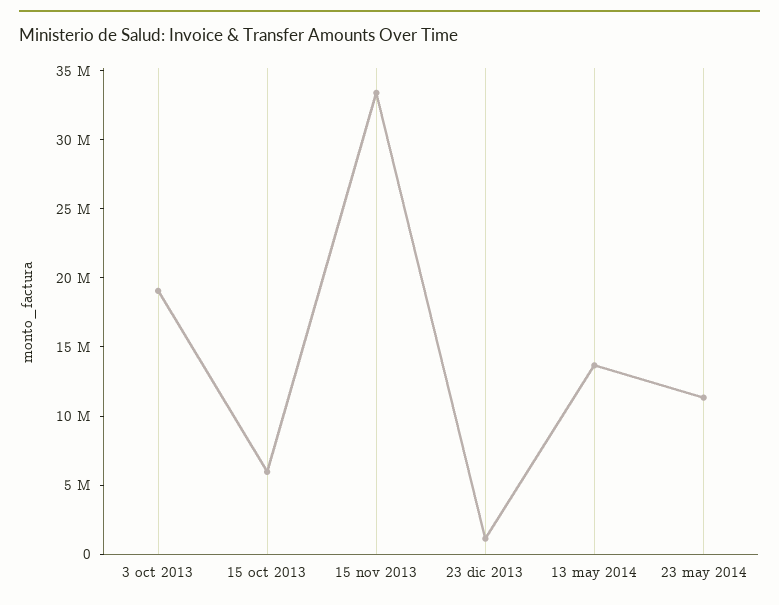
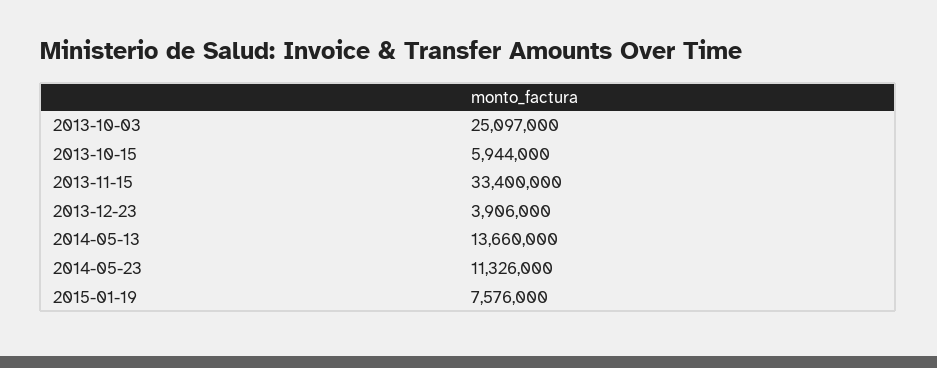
3 oct 2013: 19000000 -> 25097000
23 dic 2013: 1000000 -> 3906000
2015-01-19: none -> 7576000

